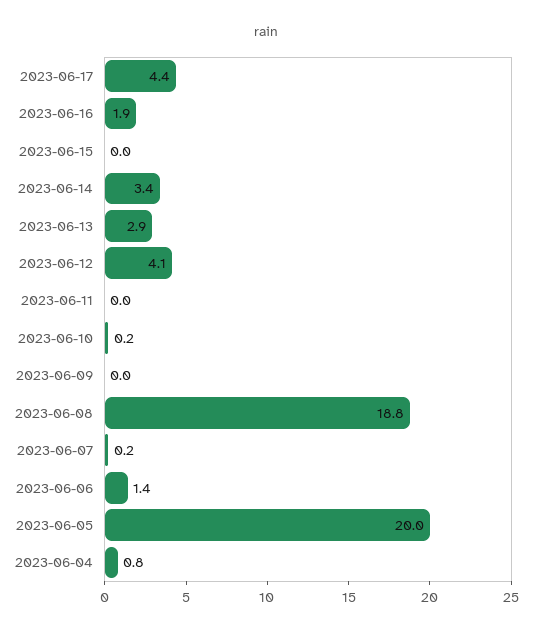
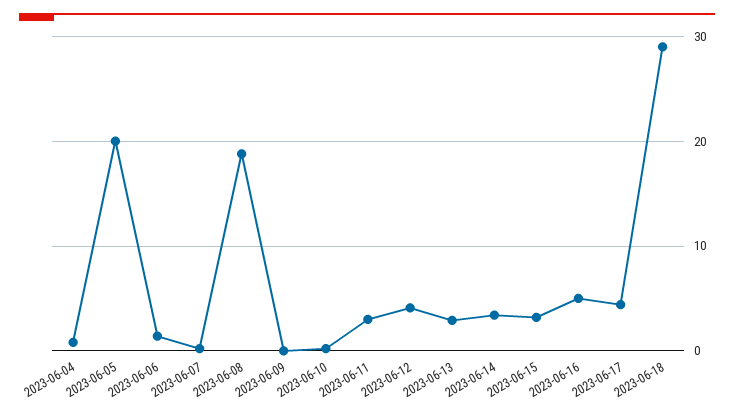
2023-06-16: 1.9 -> 5
2023-06-15: 0 -> 3
2023-06-11: 0 -> 3
2023-06-18: none -> 29

